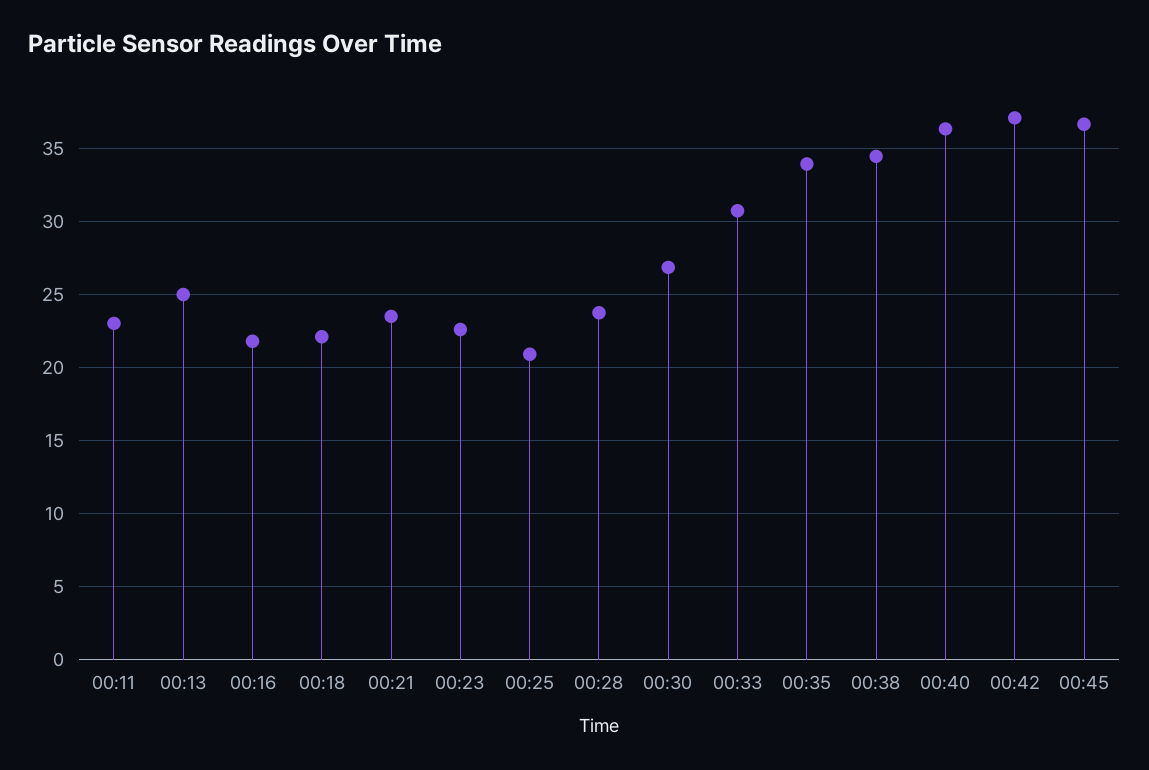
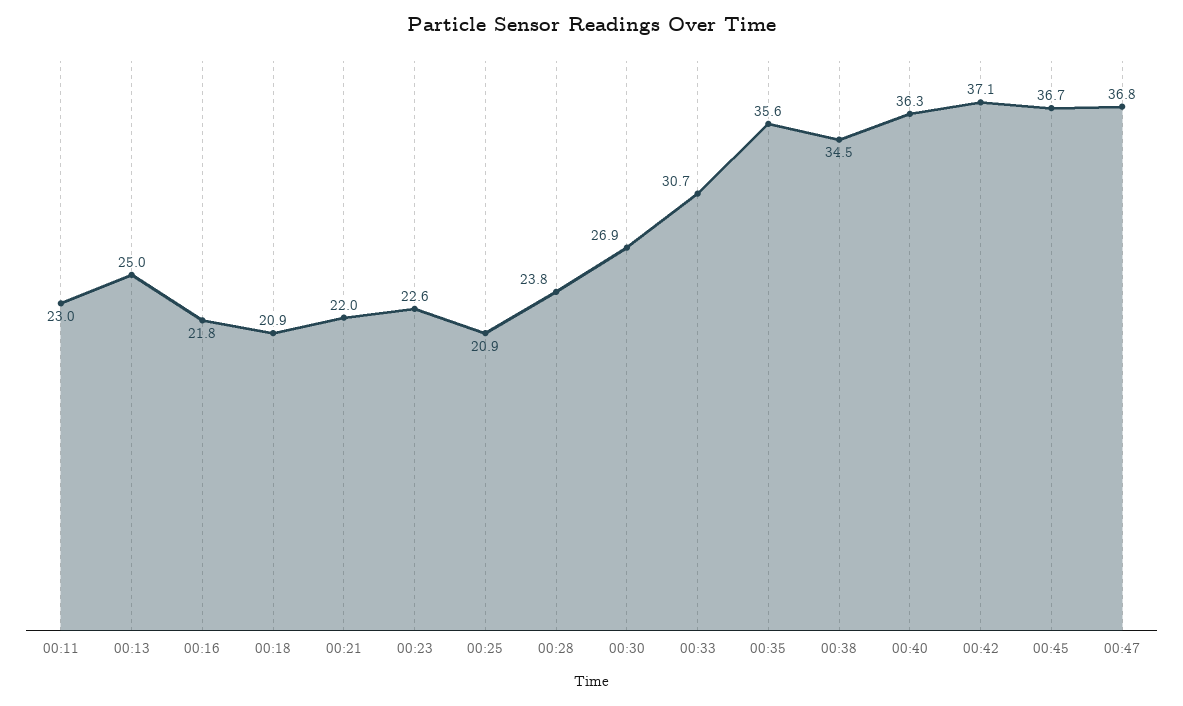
00:18: 22 -> 20.9
00:21: 23.5 -> 22
00:35: 34 -> 35.6
00:47: none -> 36.8

